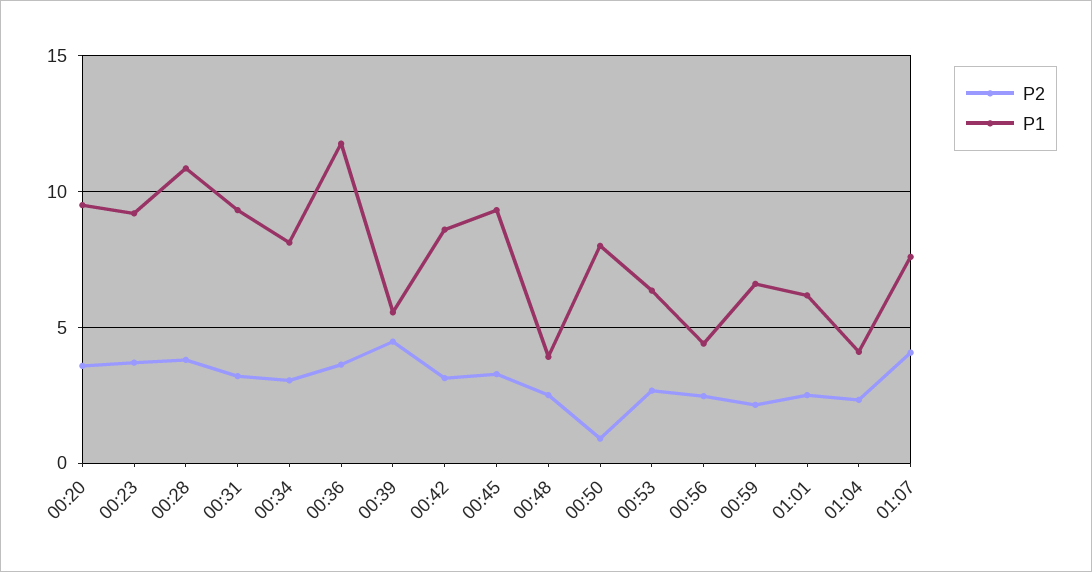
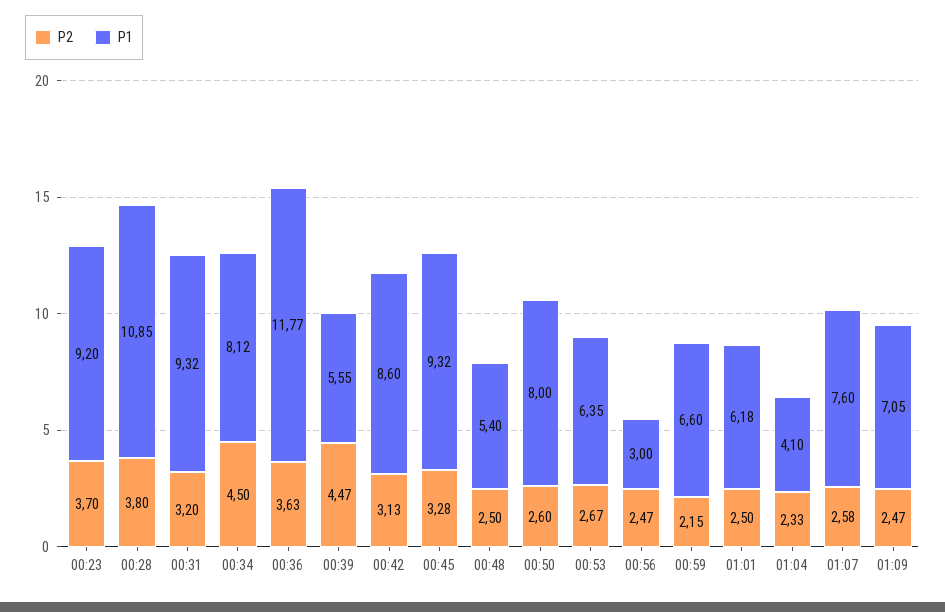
P2, 00:20: 3.5 -> none
P1, 00:20: 9.5 -> none
P2, 00:34: 3 -> 4.5
P1, 00:48: 4 -> 5.4
P2, 00:50: 1 -> 2.6
P1, 00:56: 4.5 -> 3
P2, 01:07: 4 -> 2.58
P2, 01:09: none -> 2.47
P1, 01:09: none -> 7.05

